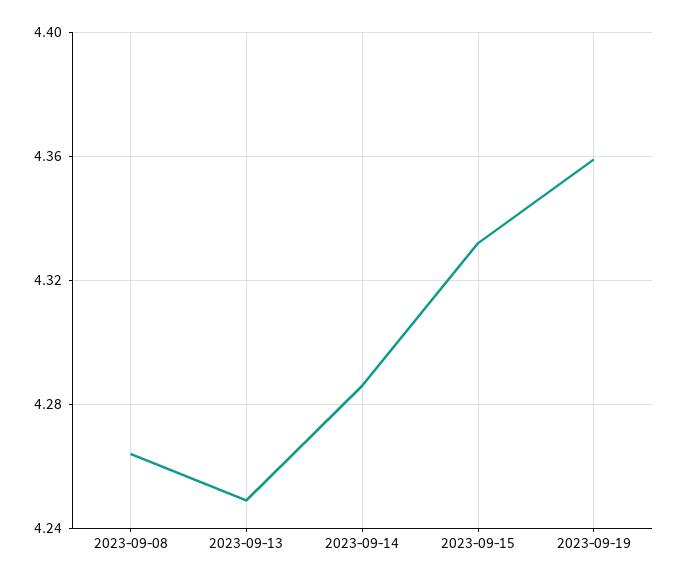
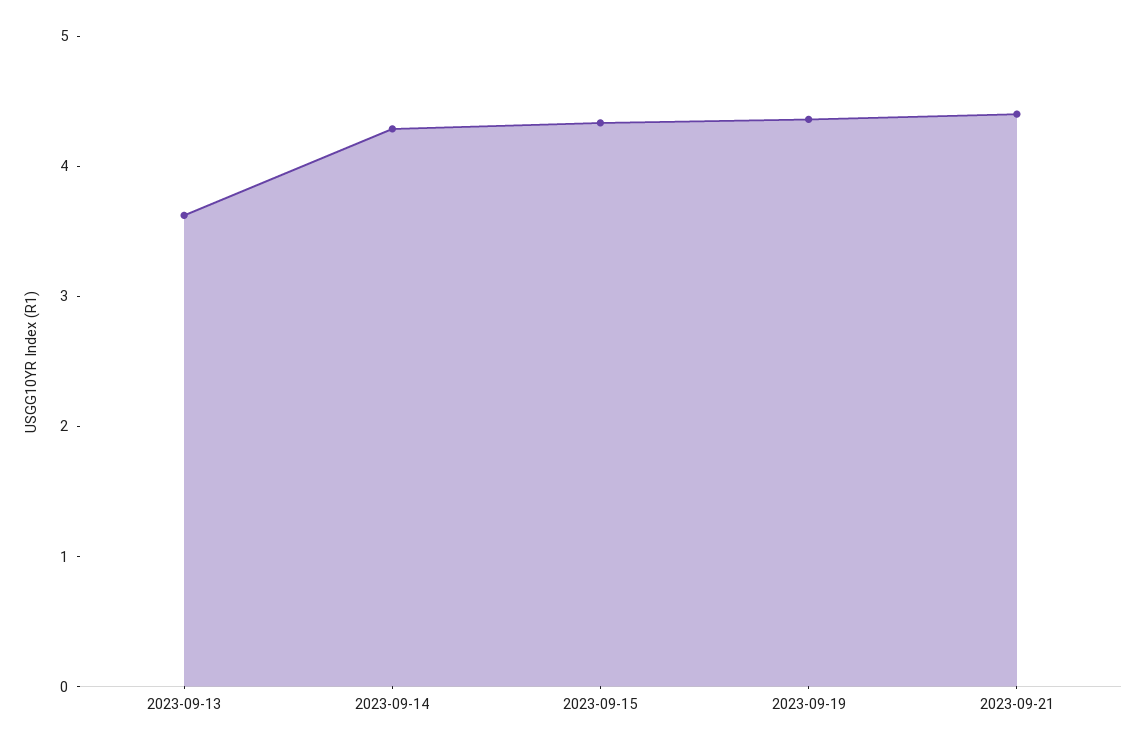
2023-09-08: 4.265 -> none
2023-09-13: 4.25 -> 3.6
2023-09-21: none -> 4.4

